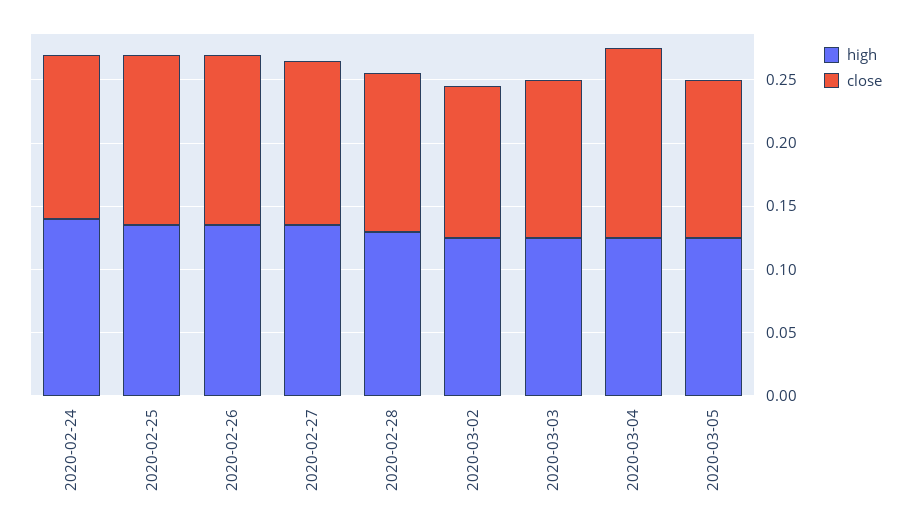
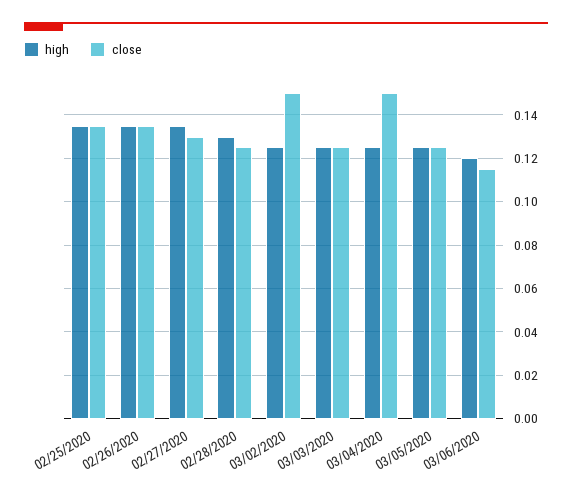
high, 2020-02-24: 0.14 -> none
close, 2020-02-24: 0.13 -> none
close, 2020-03-02: 0.12 -> 0.15
high, 03/06/2020: none -> 0.12
close, 03/06/2020: none -> 0.115

